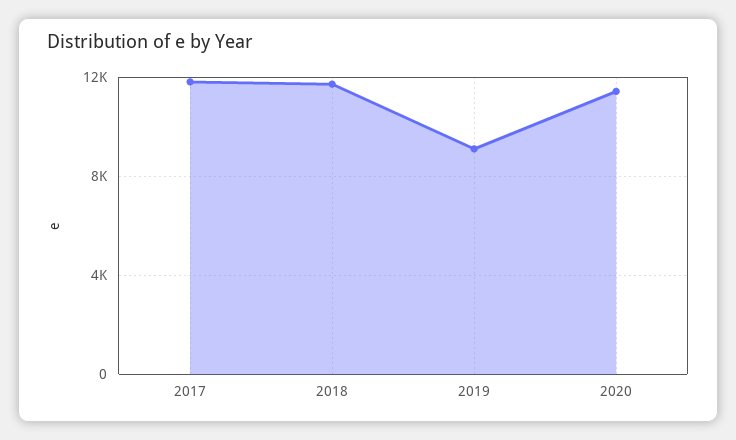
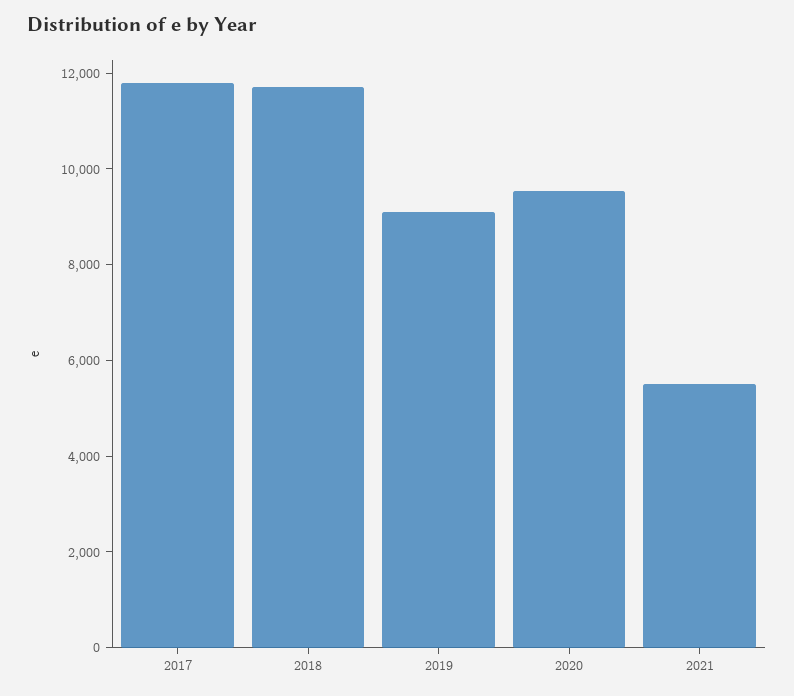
2020: 11500 -> 9500
2021: none -> 5500

